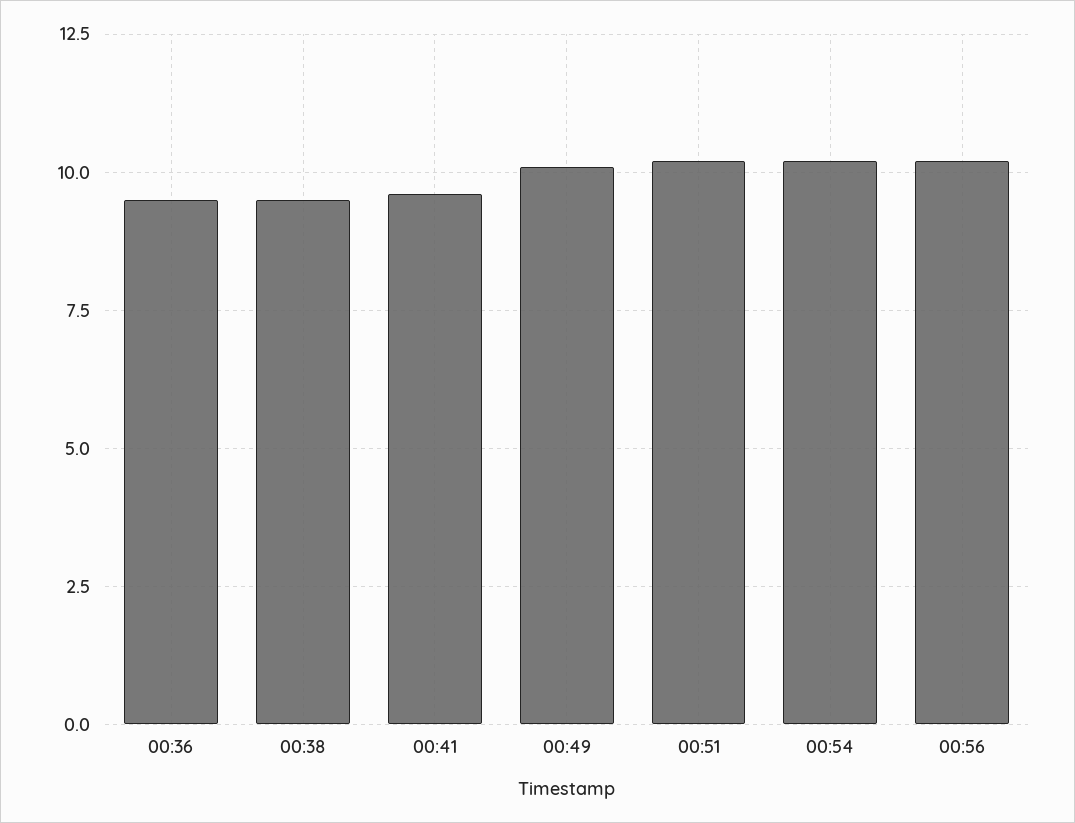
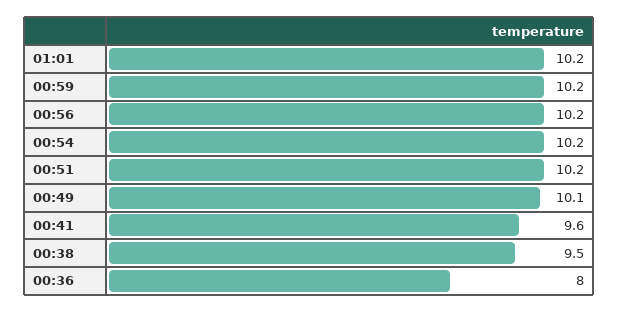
00:36: 9.5 -> 8
01:01: none -> 10.2
00:59: none -> 10.2

